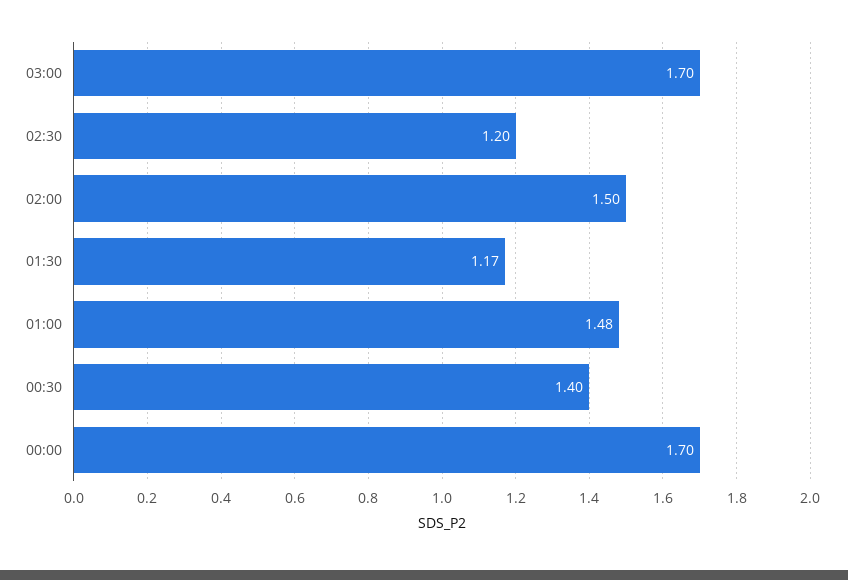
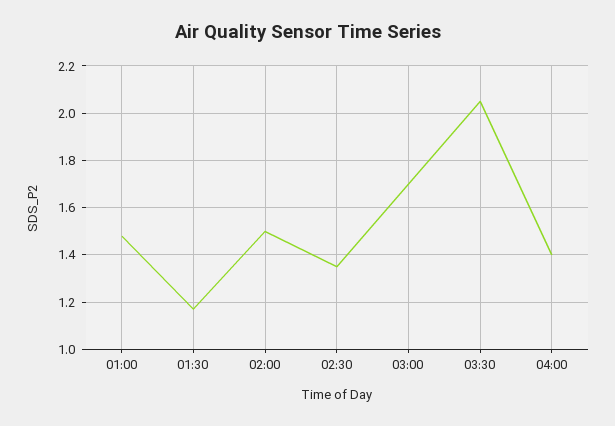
02:30: 1.2 -> 1.35
00:30: 1.4 -> none
00:00: 1.7 -> none
03:30: none -> 2.05
04:00: none -> 1.4

